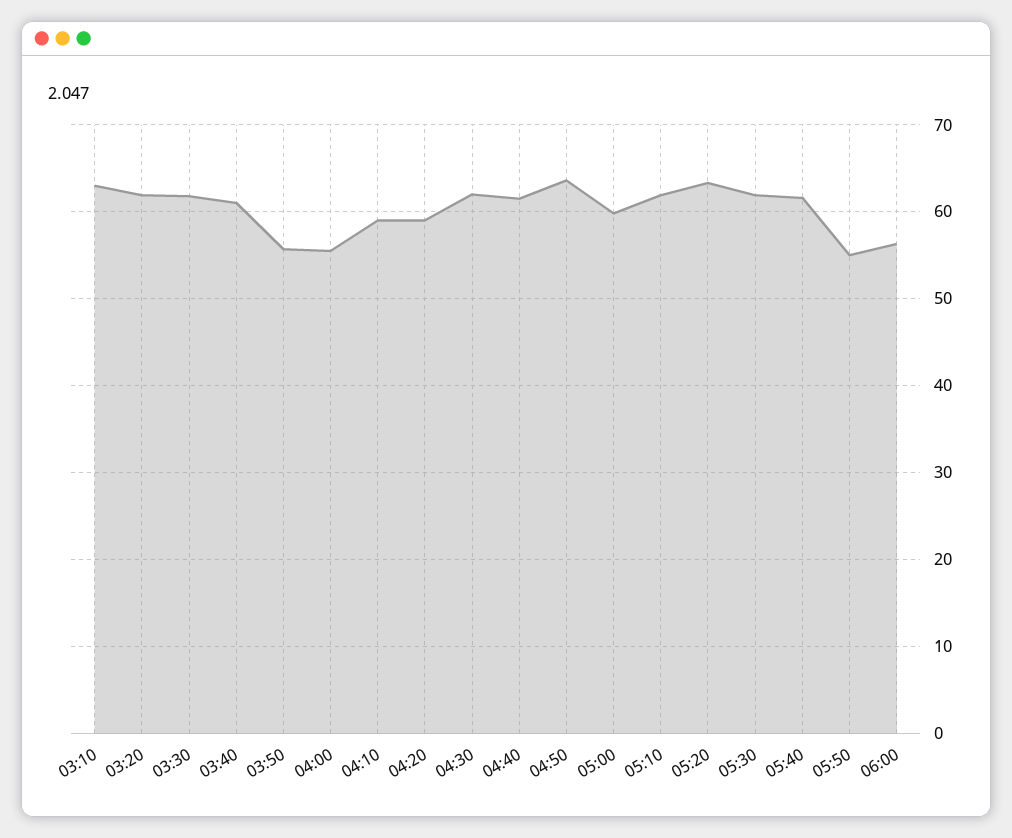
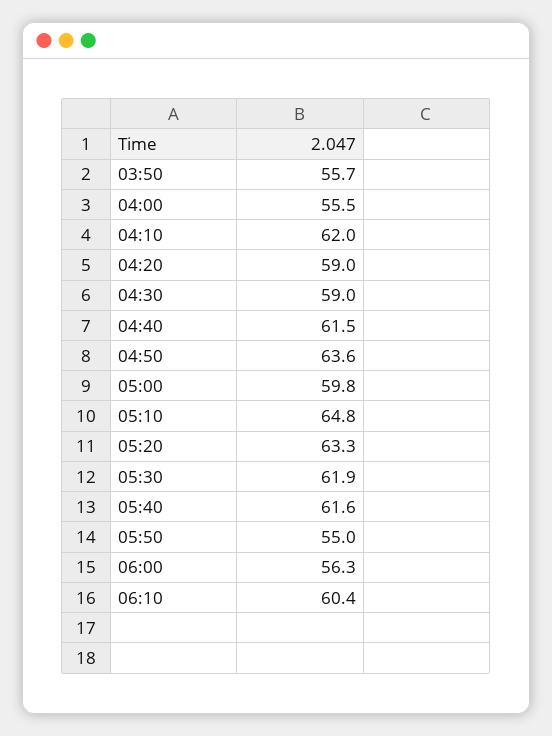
03:10: 63 -> none
03:20: 62 -> none
03:30: 62 -> none
03:40: 61 -> none
04:10: 59 -> 62
04:30: 62 -> 59
05:10: 62 -> 64.8
06:10: none -> 60.4

